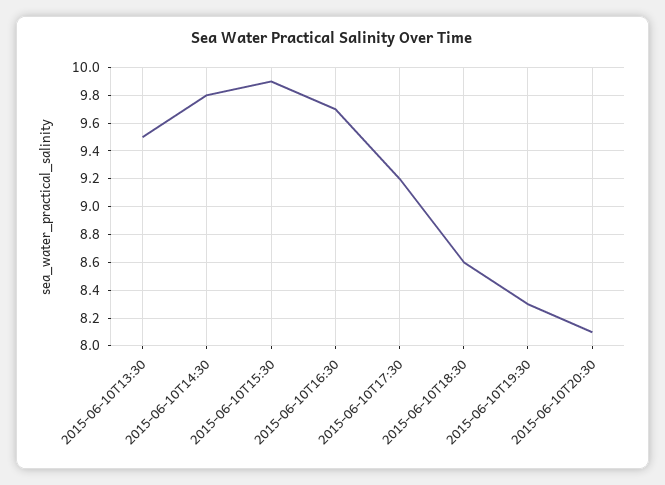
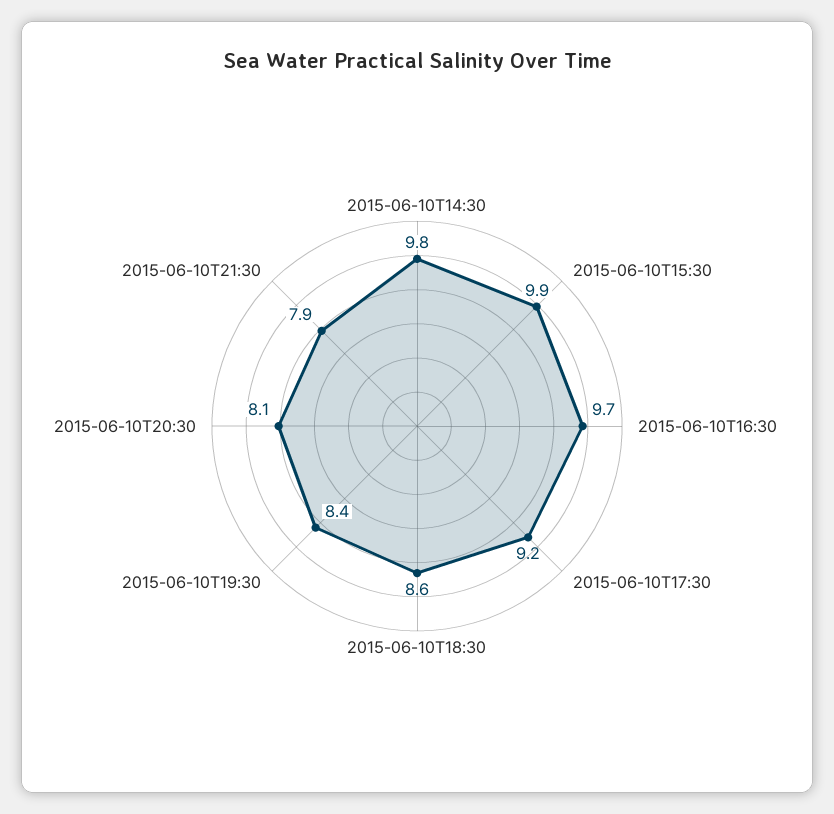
2015-06-10T13:30: 9.5 -> none
2015-06-10T19:30: 8.3 -> 8.4
2015-06-10T21:30: none -> 7.9

